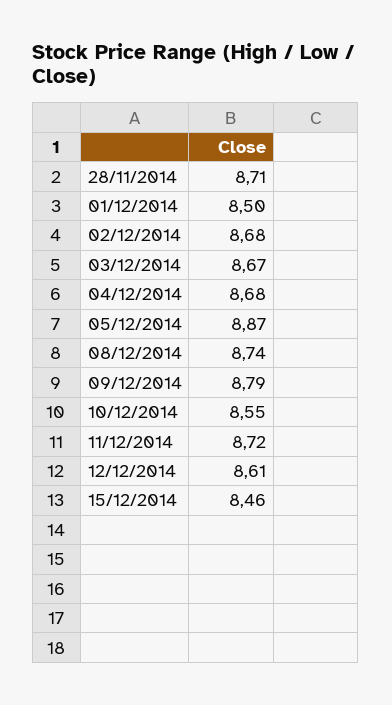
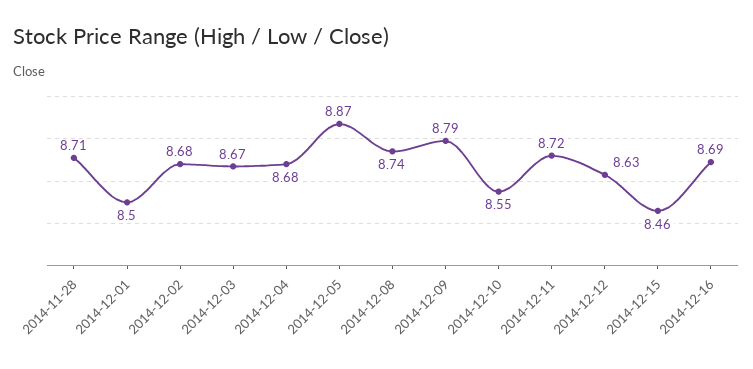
12/12/2014: 8.61 -> 8.63
2014-12-16: none -> 8.69

